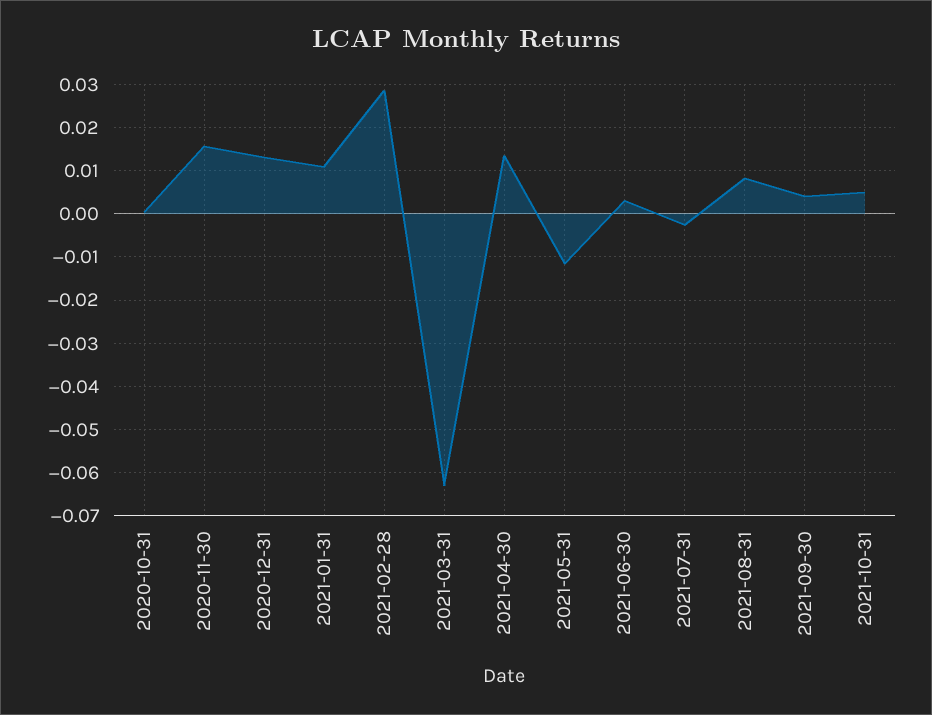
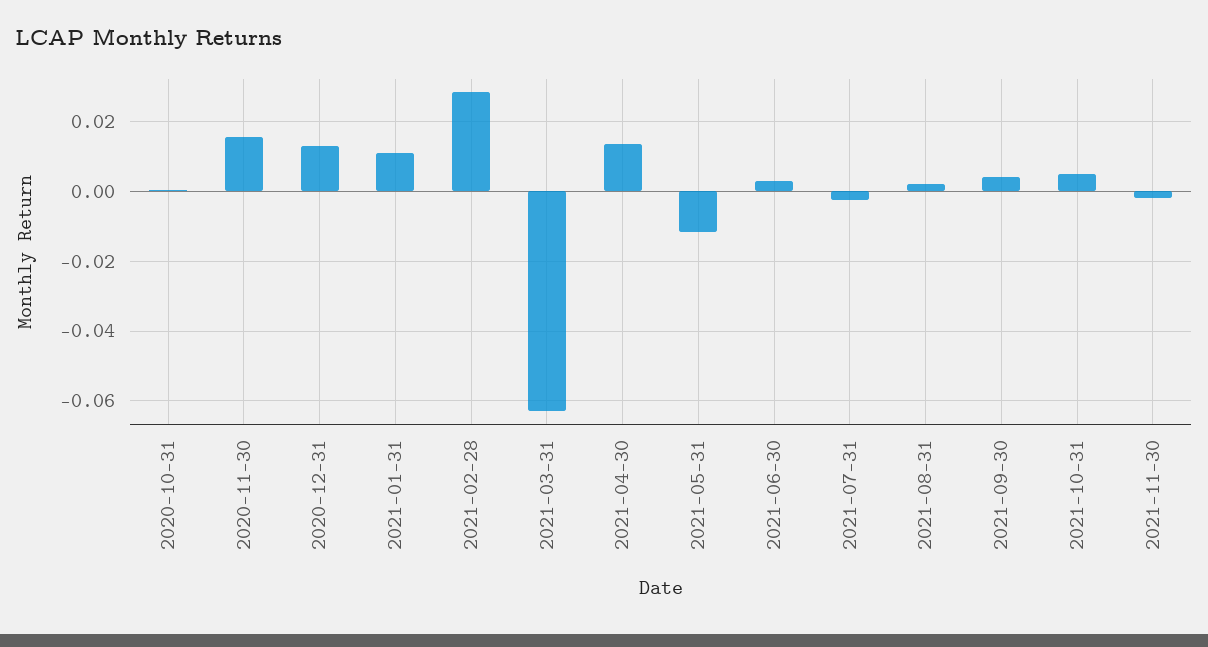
2021-08-31: 0.008 -> 0.002
2021-11-30: none -> -0.002

